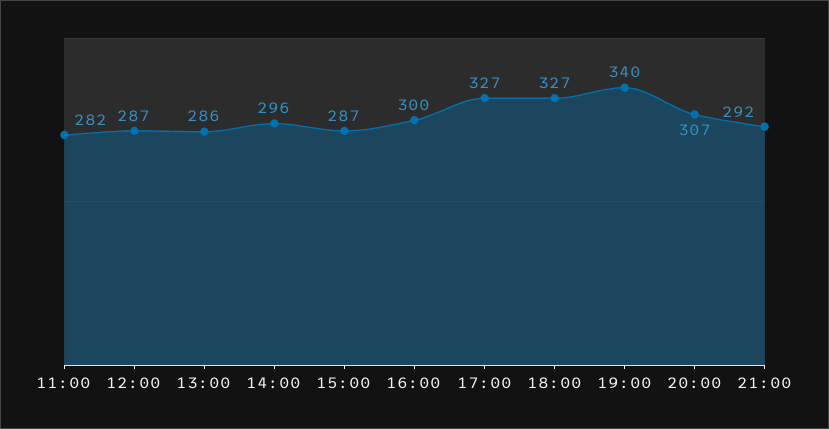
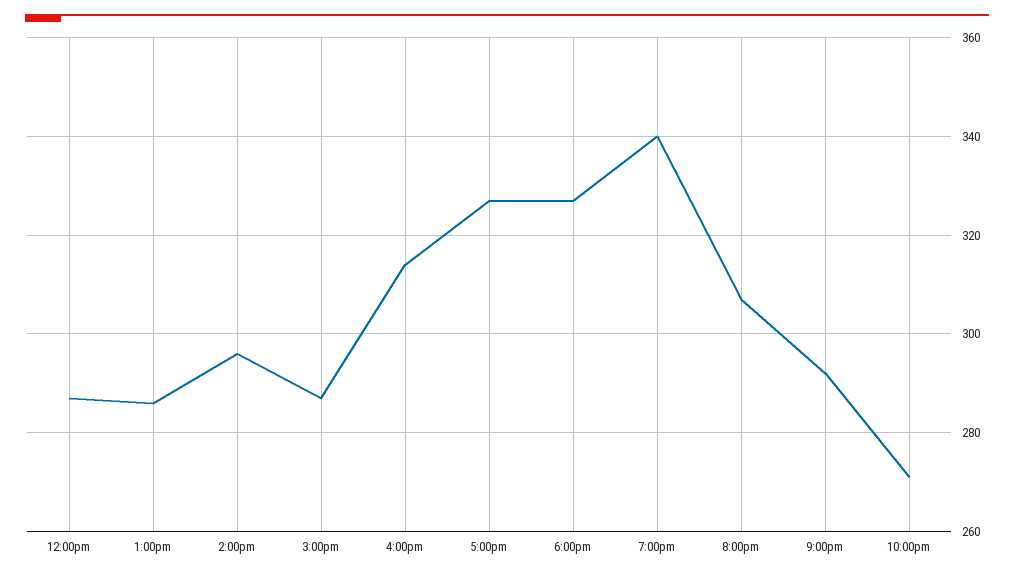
11:00: 282 -> none
16:00: 300 -> 315
10:00pm: none -> 270

